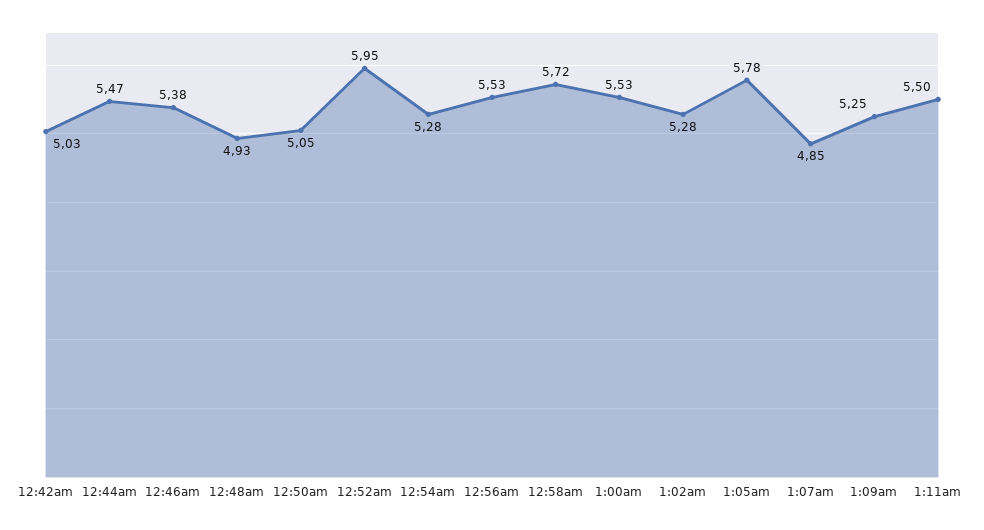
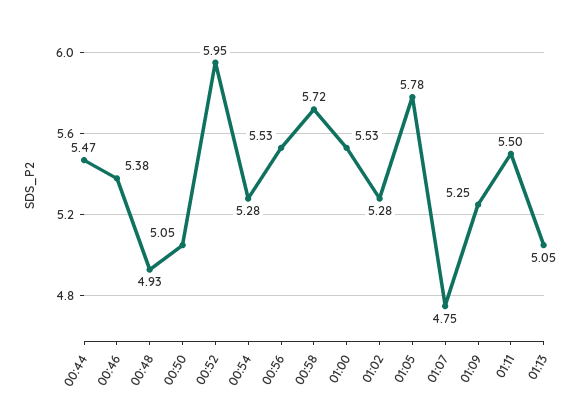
12:42am: 5.03 -> none
1:07am: 4.85 -> 4.75
01:13: none -> 5.05

